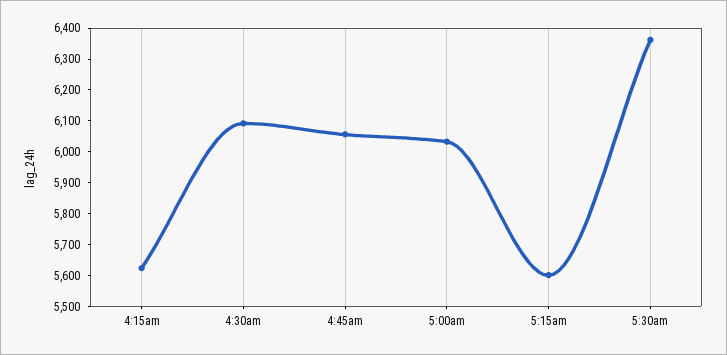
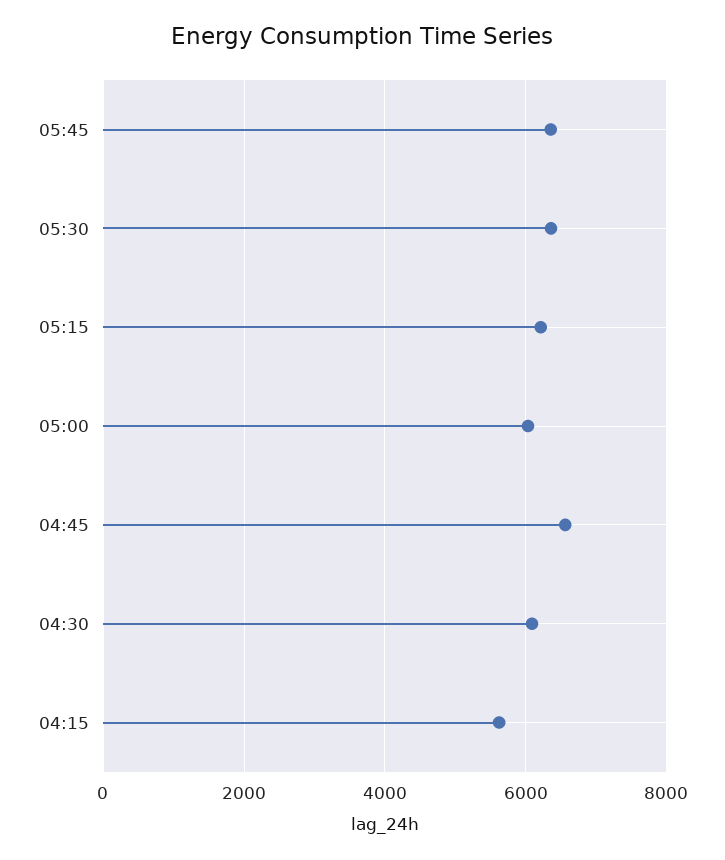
4:45am: 6050 -> 6600
5:15am: 5600 -> 6200
05:45: none -> 6400

